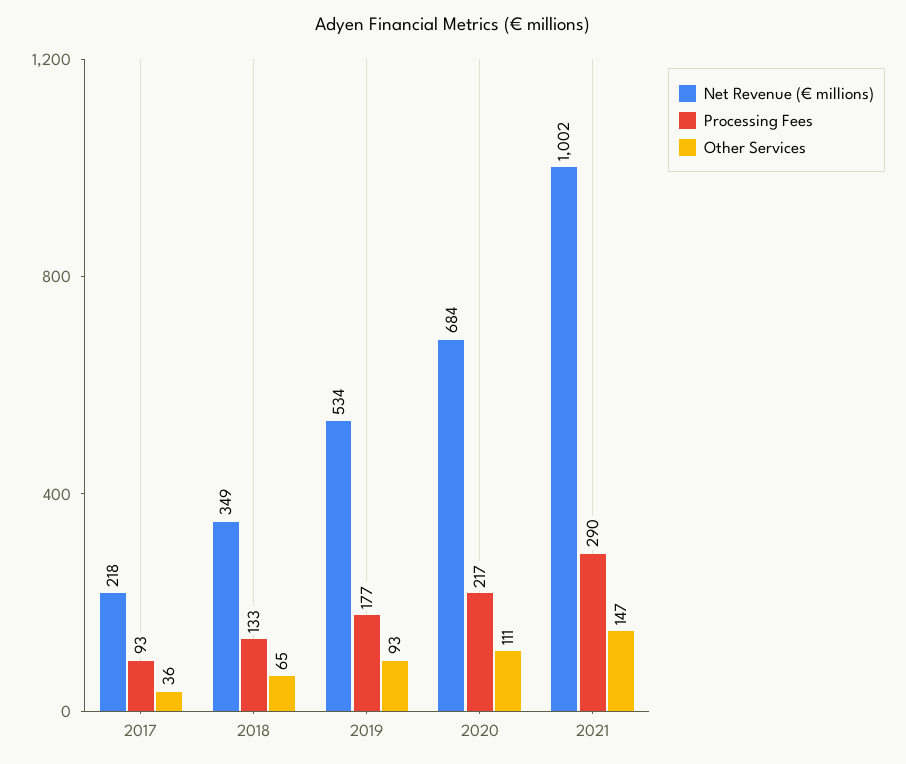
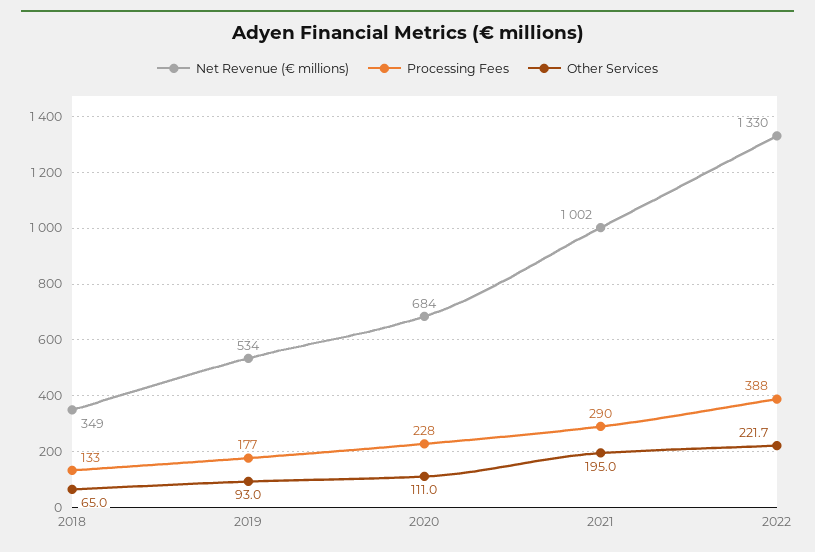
Net Revenue (€ millions), 2017: 218 -> none
Processing Fees, 2017: 93 -> none
Other Services, 2017: 36 -> none
Processing Fees, 2020: 217 -> 228
Other Services, 2021: 147 -> 195
Net Revenue (€ millions), 2022: none -> 1330
Processing Fees, 2022: none -> 388
Other Services, 2022: none -> 221.7

